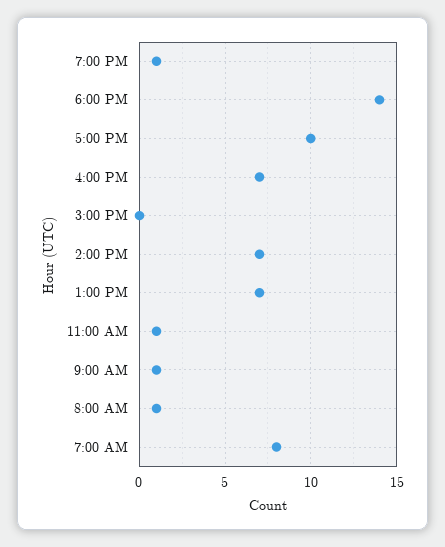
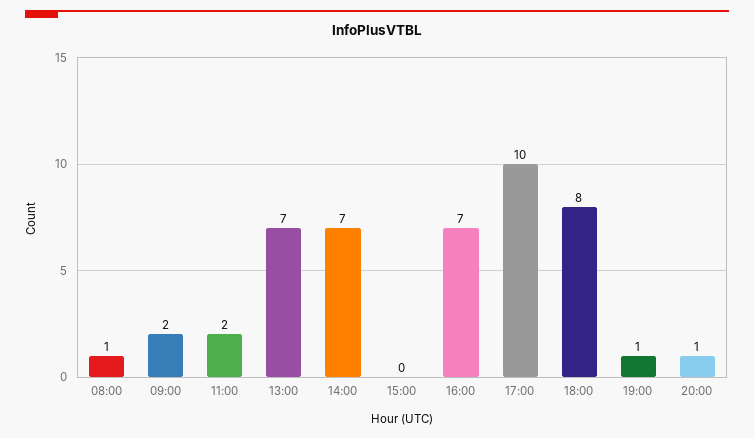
6:00 PM: 14 -> 8
11:00 AM: 1 -> 2
9:00 AM: 1 -> 2
7:00 AM: 8 -> none
20:00: none -> 1

